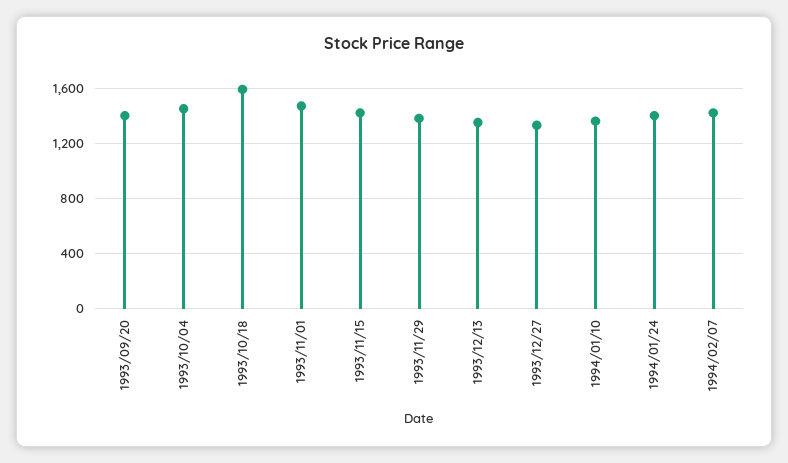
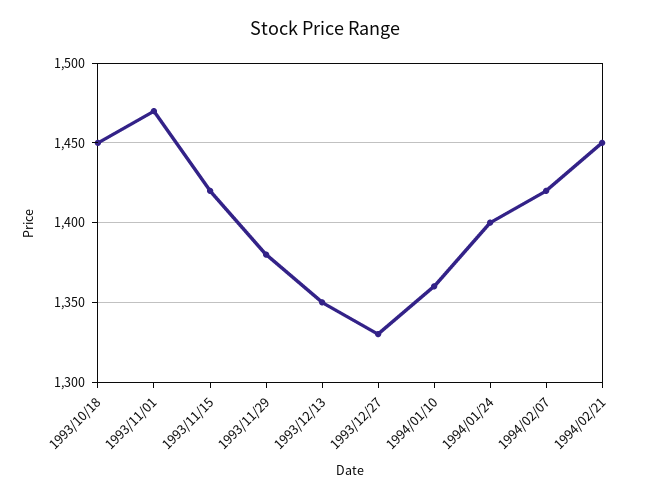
1993/09/20: 1400 -> none
1993/10/04: 1450 -> none
1993/10/18: 1600 -> 1450
1994/02/21: none -> 1450

